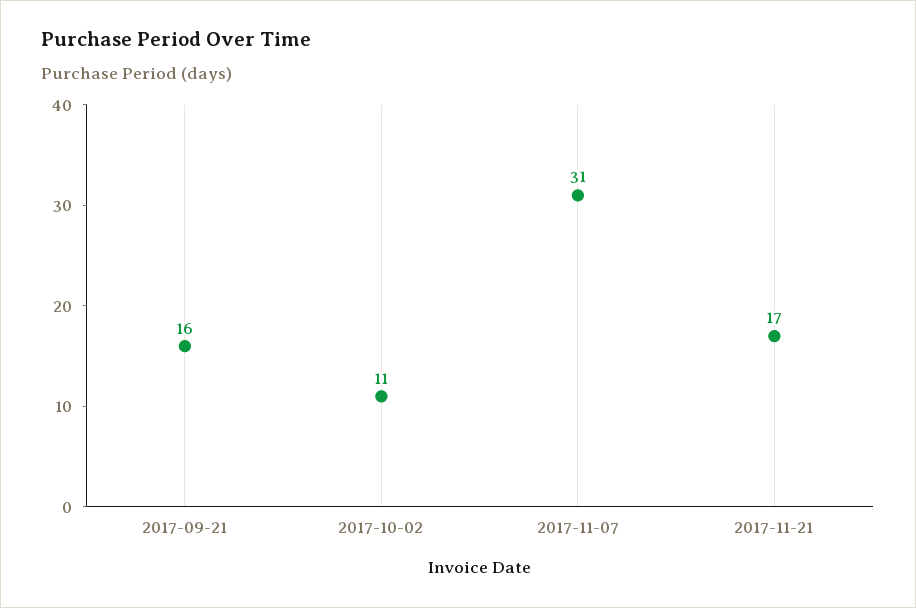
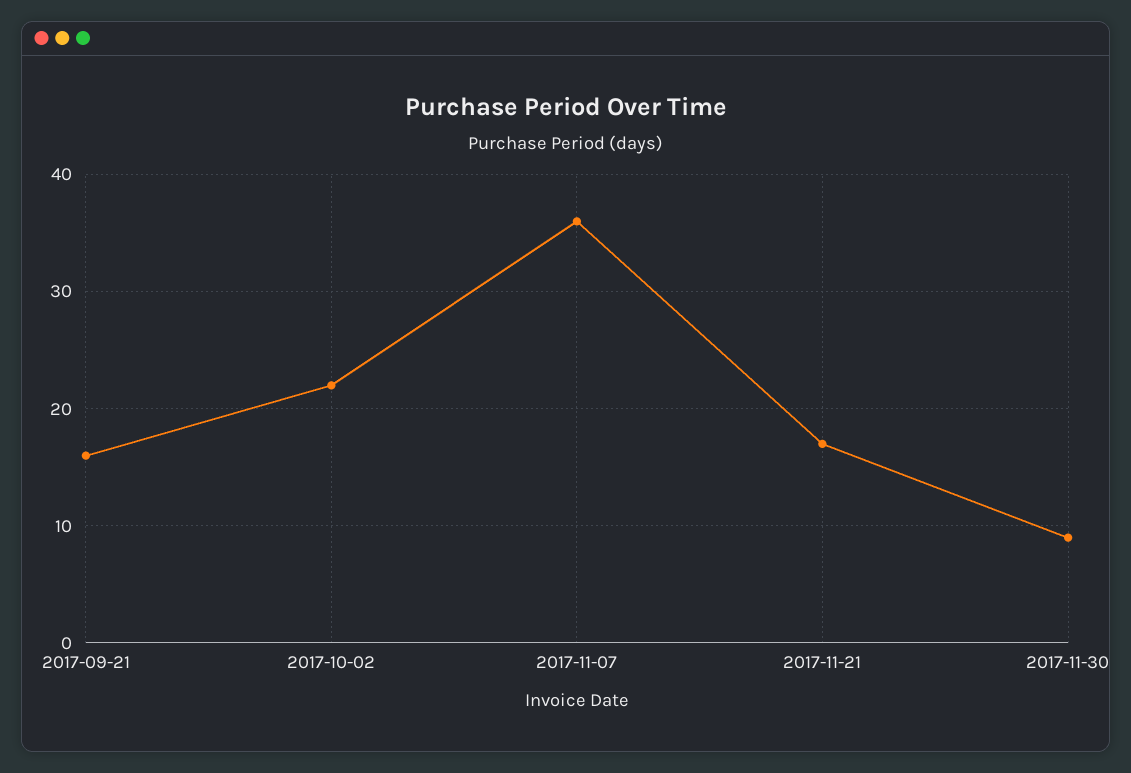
2017-10-02: 11 -> 22
2017-11-07: 31 -> 36
2017-11-30: none -> 9

